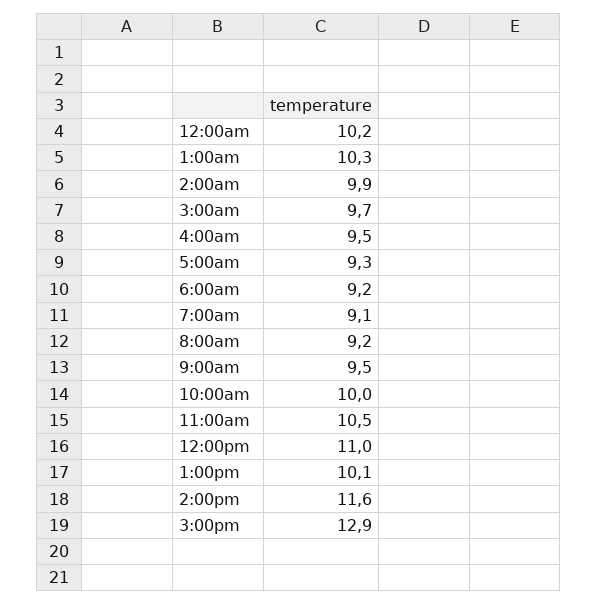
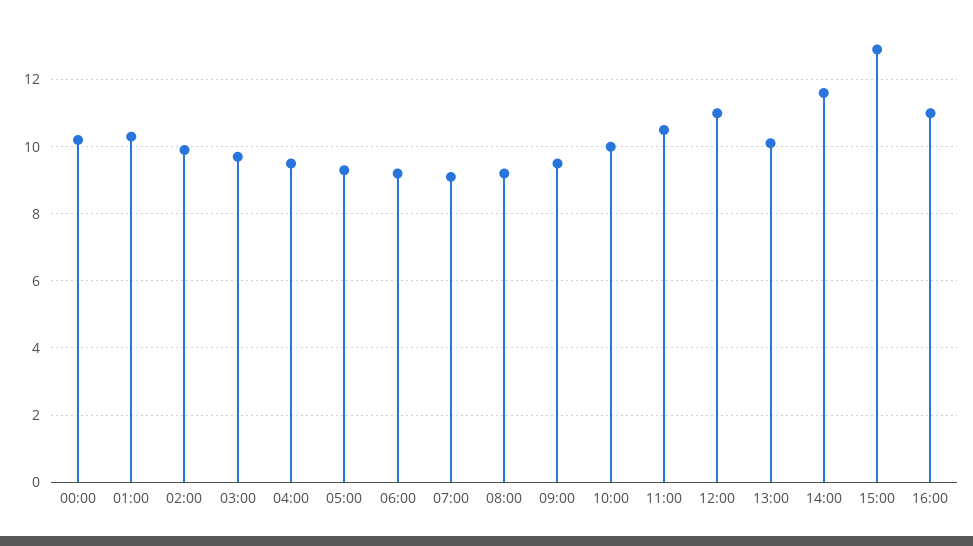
16:00: none -> 11

